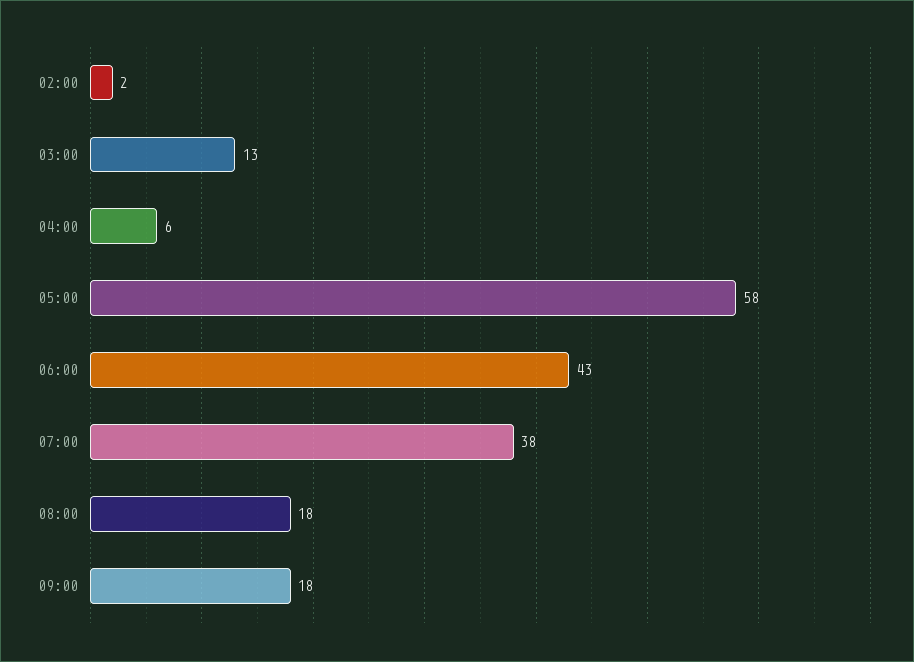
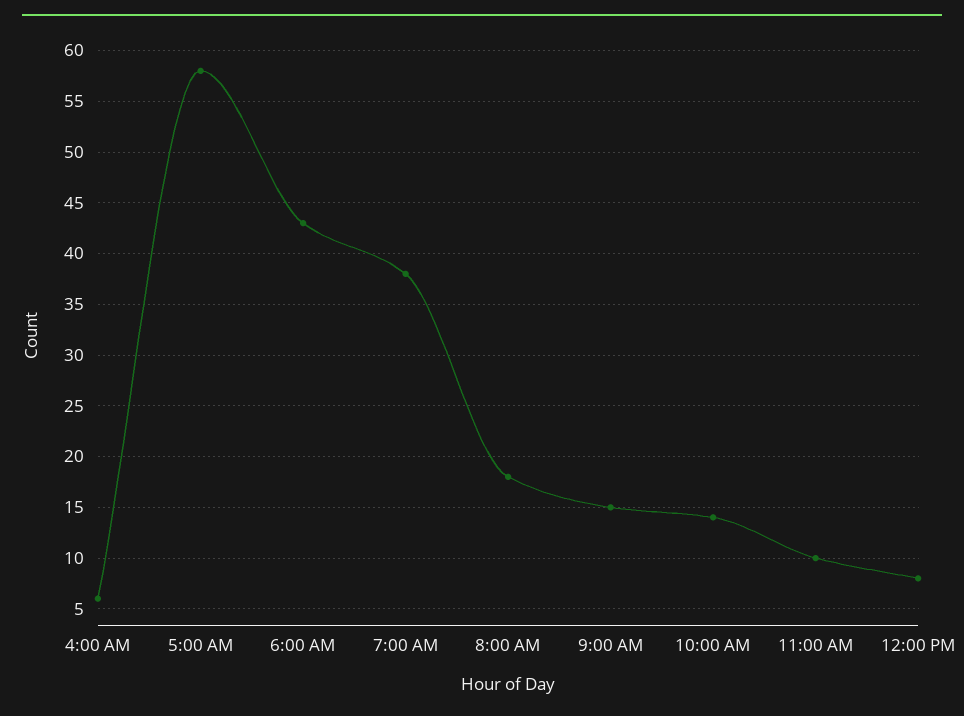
02:00: 2 -> none
03:00: 13 -> none
09:00: 18 -> 15
10:00 AM: none -> 14
11:00 AM: none -> 10
12:00 PM: none -> 8

